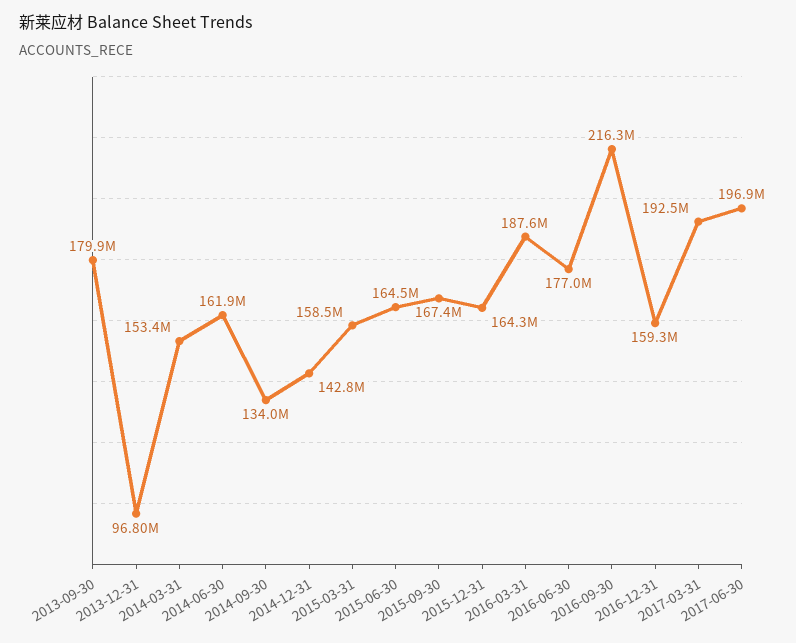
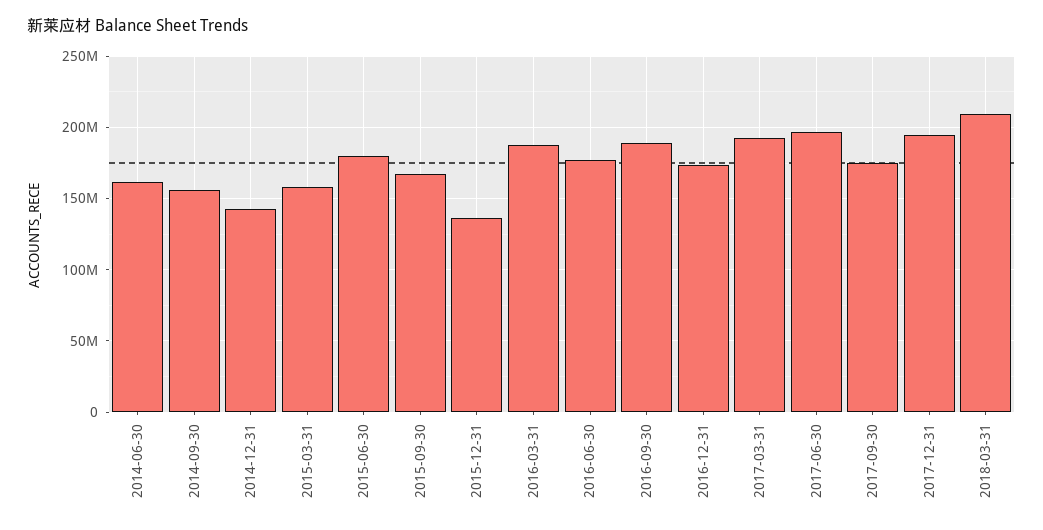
2013-09-30: 179900000 -> none
2013-12-31: 96800000 -> none
2014-03-31: 153400000 -> none
2014-09-30: 134000000 -> 155000000
2015-06-30: 164500000 -> 180000000
2015-12-31: 164300000 -> 135000000
2016-09-30: 216300000 -> 190000000
2016-12-31: 159300000 -> 175000000
2017-09-30: none -> 175000000
2017-12-31: none -> 195000000
2018-03-31: none -> 210000000

